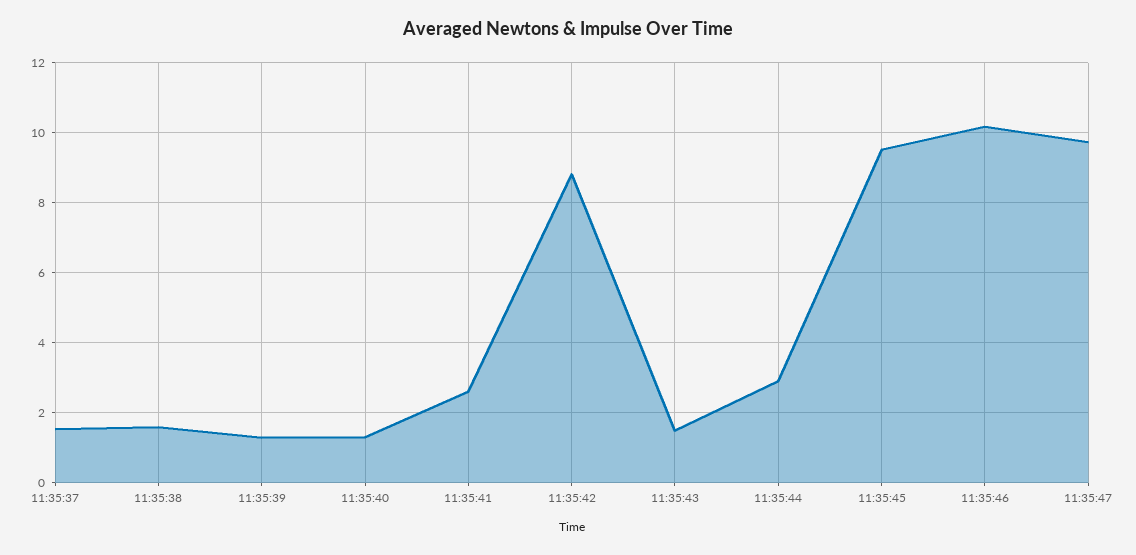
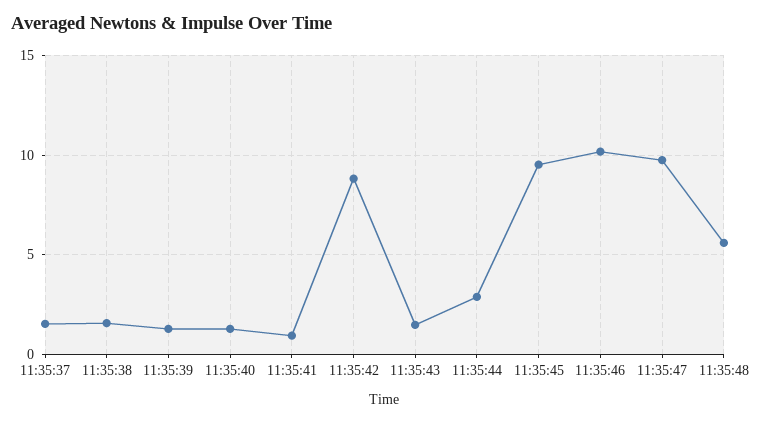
11:35:41: 2.6 -> 1
11:35:48: none -> 5.5

